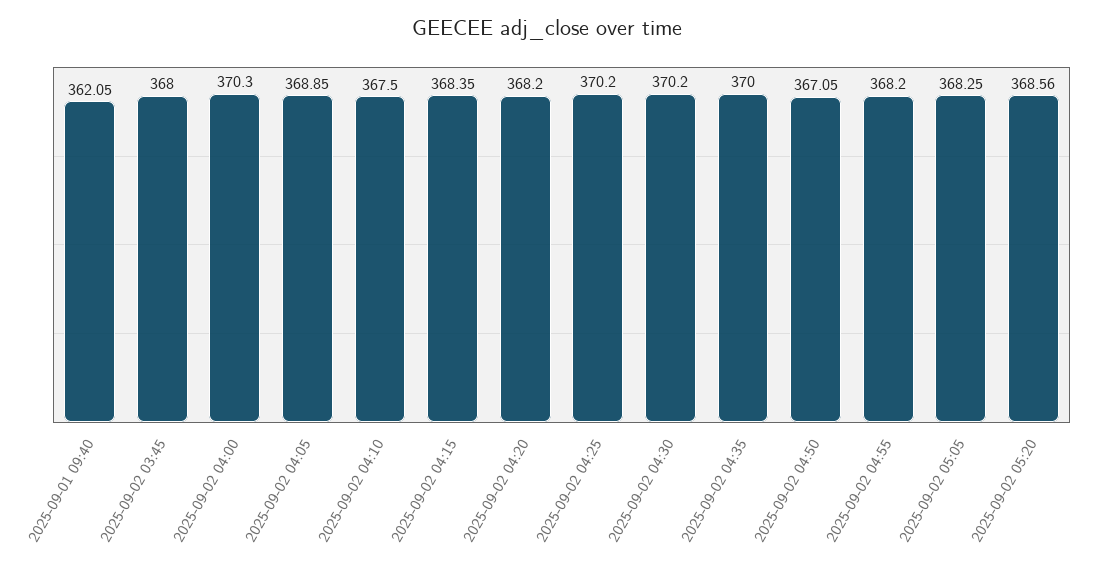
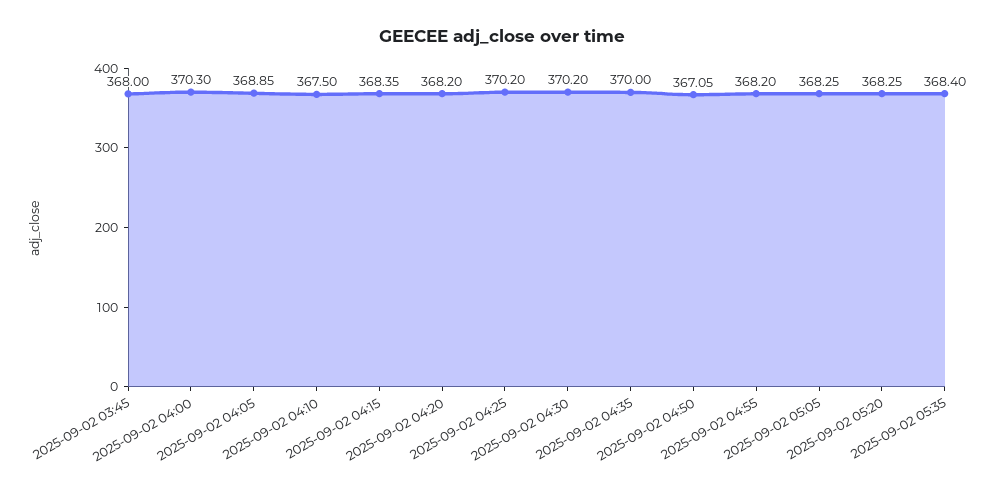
2025-09-01 09:40: 362.05 -> none
2025-09-02 05:20: 368.56 -> 368.25
2025-09-02 05:35: none -> 368.4

